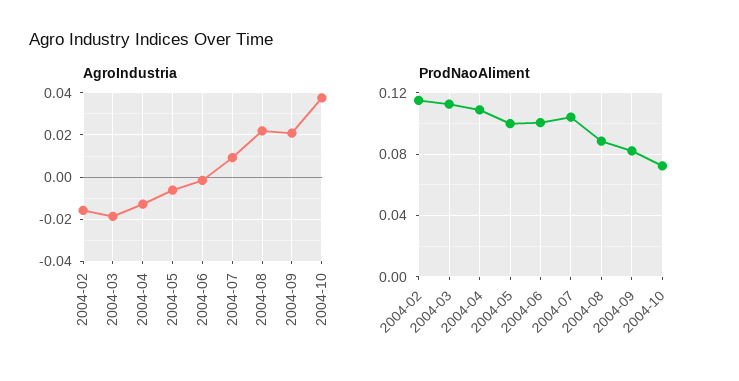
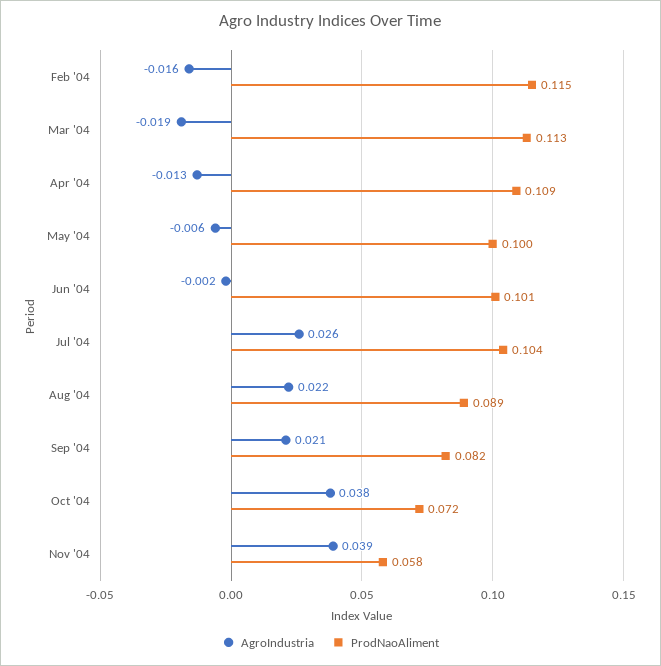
AgroIndustria, 2004-07: 0.01 -> 0.026
AgroIndustria, Nov '04: none -> 0.039
ProdNaoAliment, Nov '04: none -> 0.058

